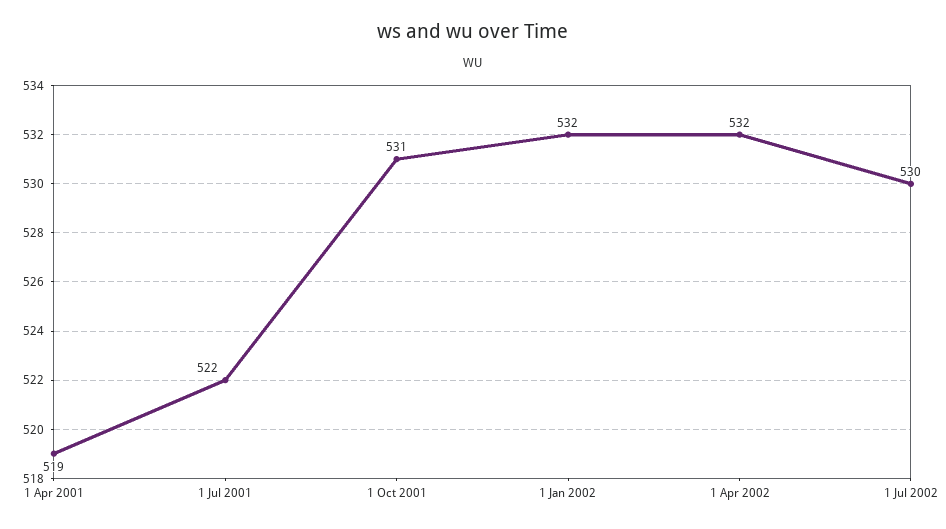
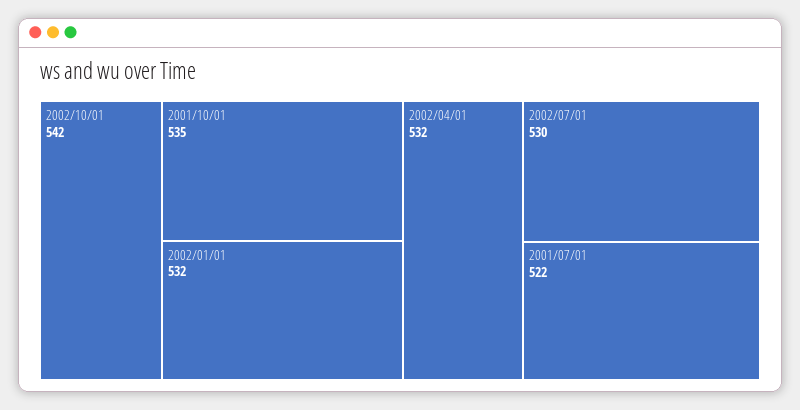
1 Apr 2001: 519 -> none
1 Oct 2001: 531 -> 535
2002/10/01: none -> 542

